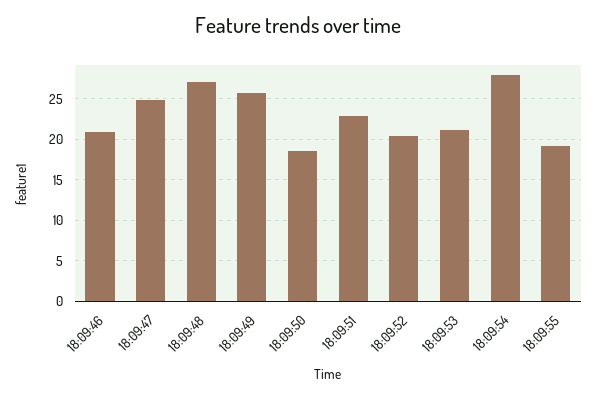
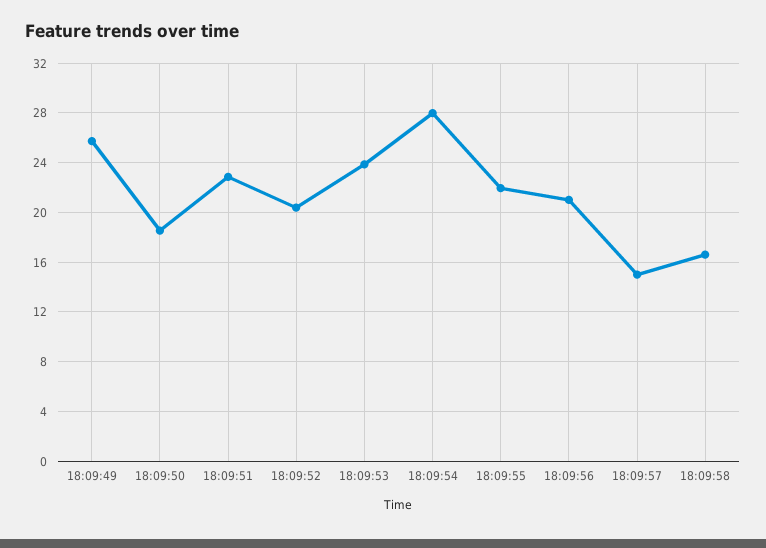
18:09:46: 21 -> none
18:09:47: 25 -> none
18:09:48: 27 -> none
18:09:53: 21 -> 24
18:09:55: 19 -> 22
18:09:56: none -> 21
18:09:57: none -> 15
18:09:58: none -> 16.5

